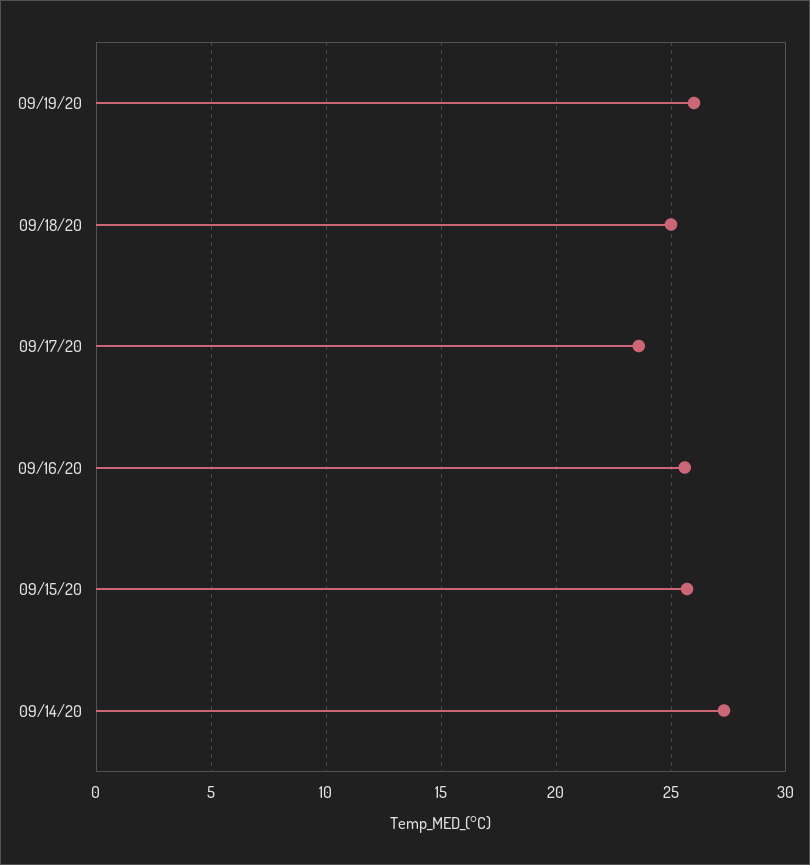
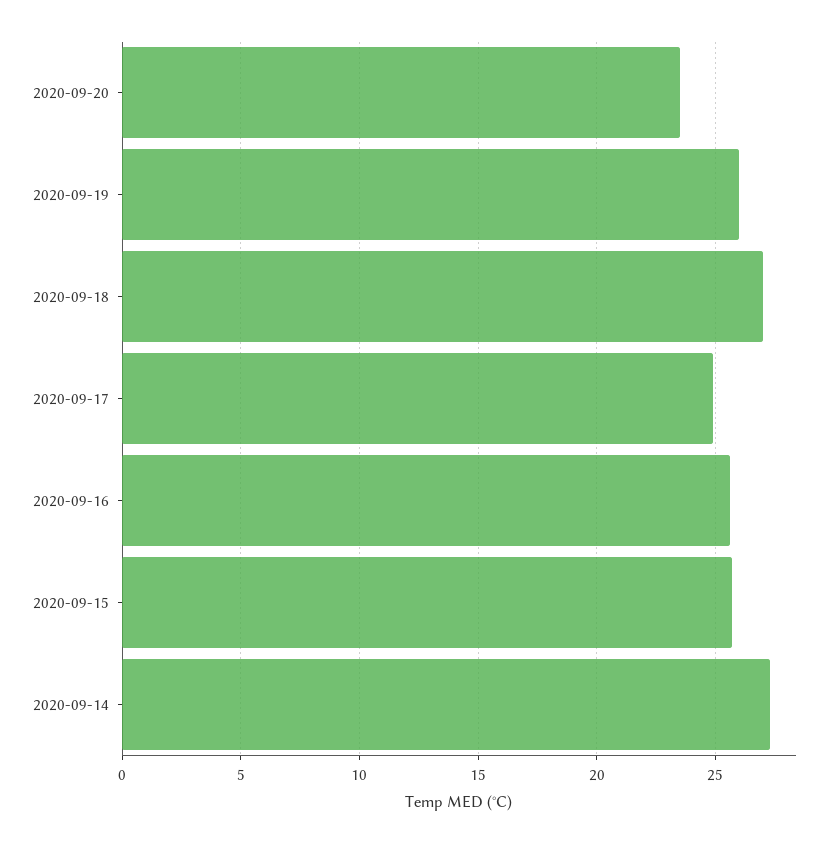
09/18/20: 25 -> 27
09/17/20: 23.5 -> 25
2020-09-20: none -> 23.5

